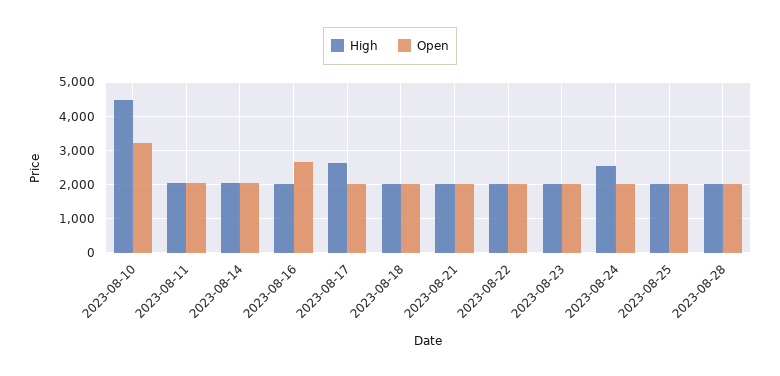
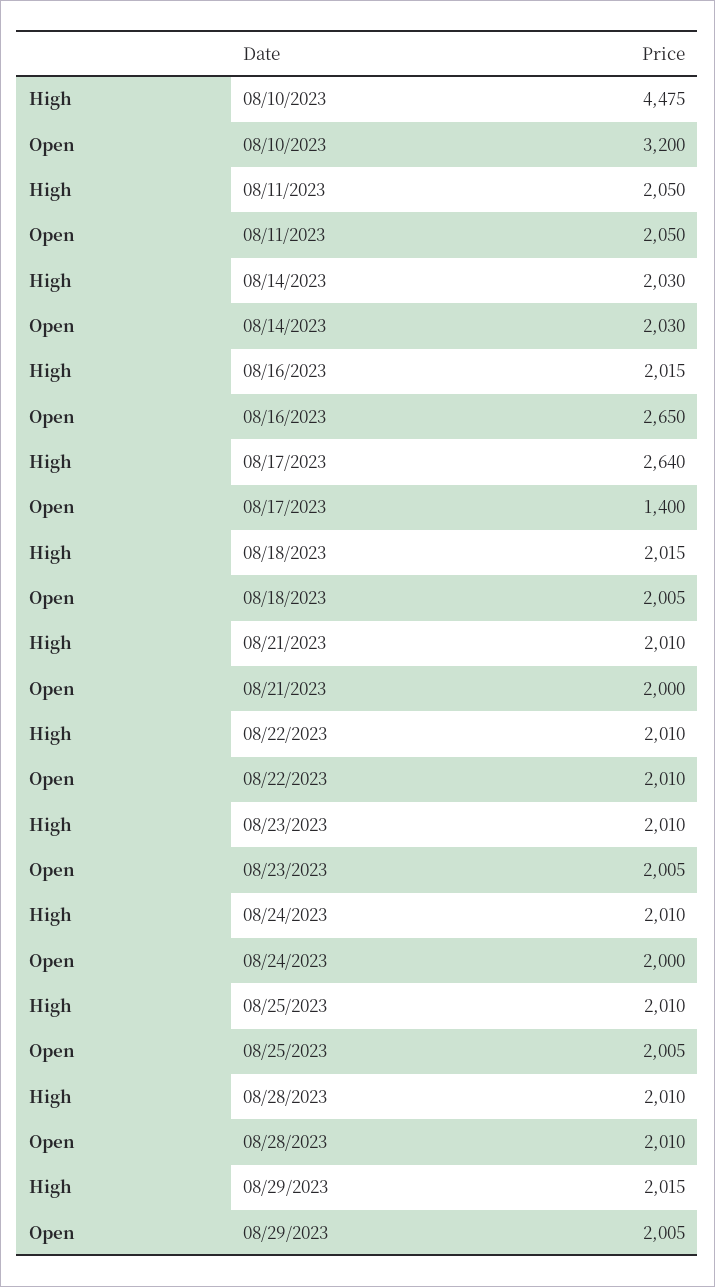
Open, 2023-08-17: 2000 -> 1400
High, 2023-08-24: 2600 -> 2010
High, 08/29/2023: none -> 2015
Open, 08/29/2023: none -> 2005

